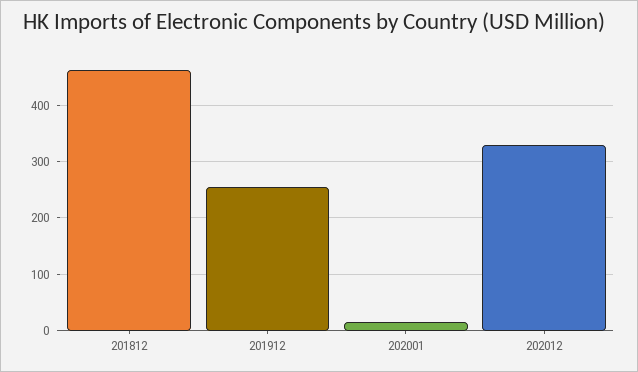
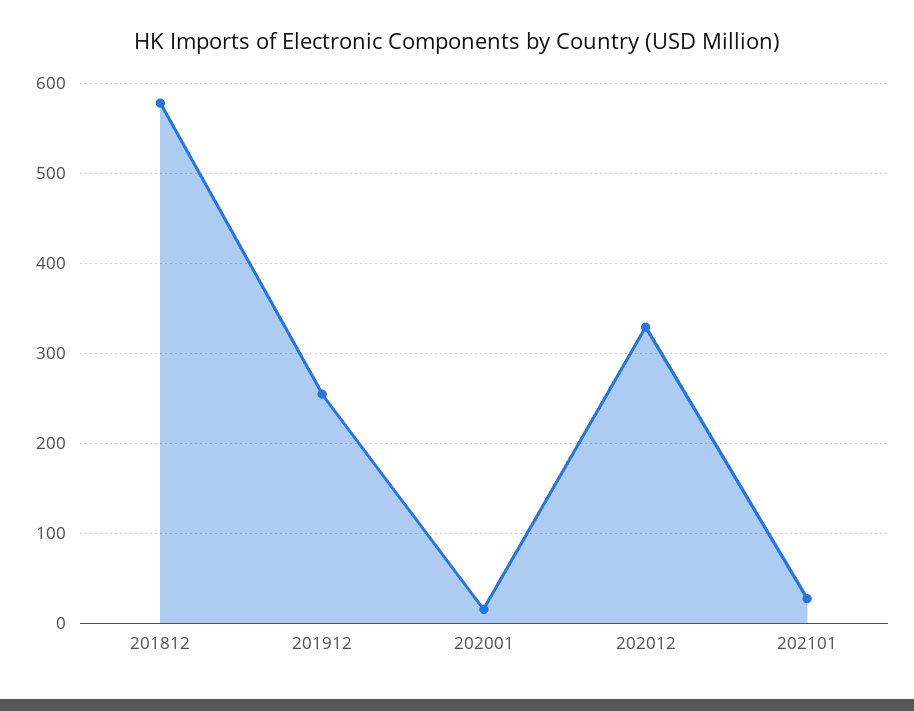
201812: 460 -> 580
202101: none -> 30

